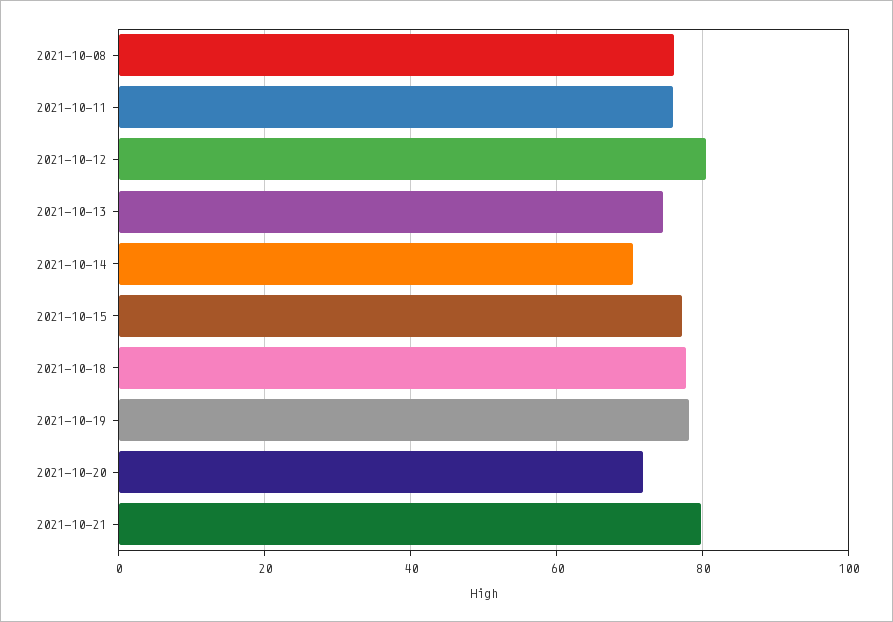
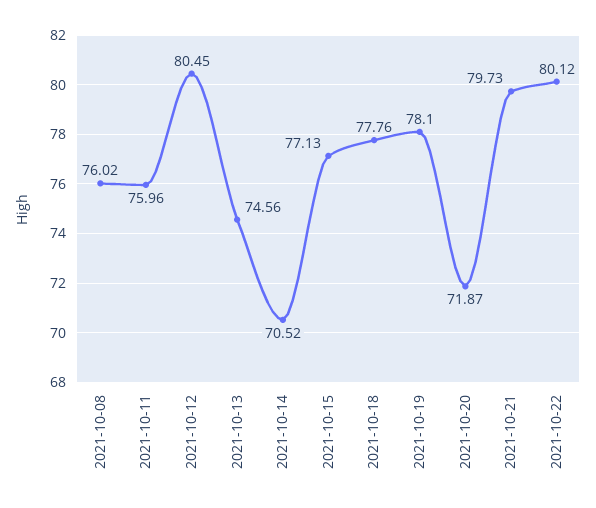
2021-10-22: none -> 80.12

